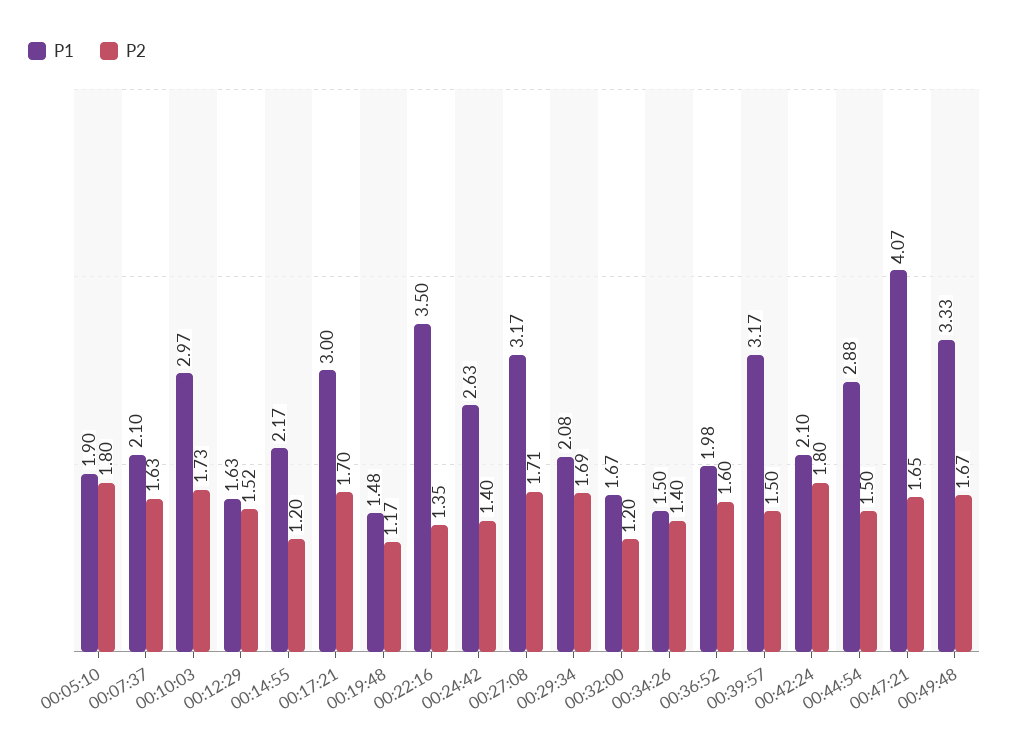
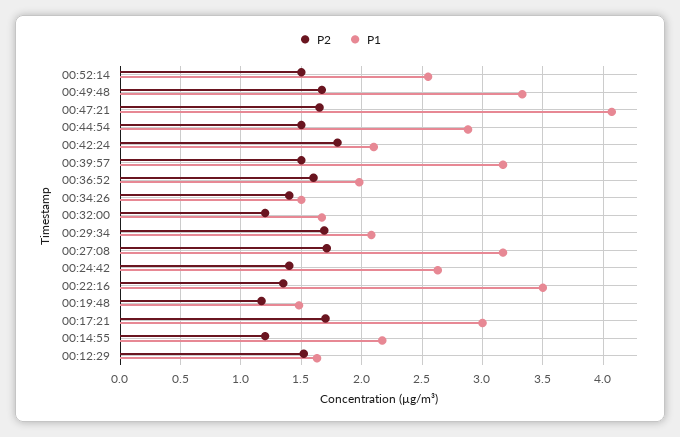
P1, 00:05:10: 1.9 -> none
P2, 00:05:10: 1.8 -> none
P1, 00:07:37: 2.1 -> none
P2, 00:07:37: 1.63 -> none
P1, 00:10:03: 2.97 -> none
P2, 00:10:03: 1.73 -> none
P2, 00:52:14: none -> 1.5
P1, 00:52:14: none -> 2.55

